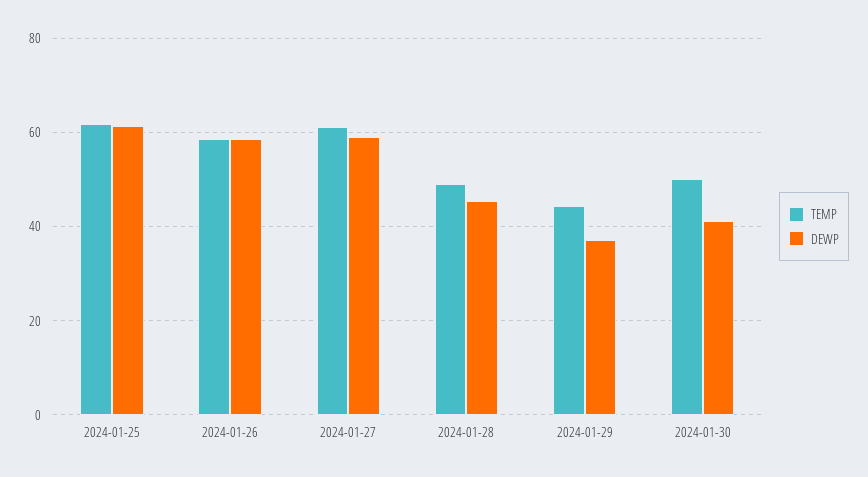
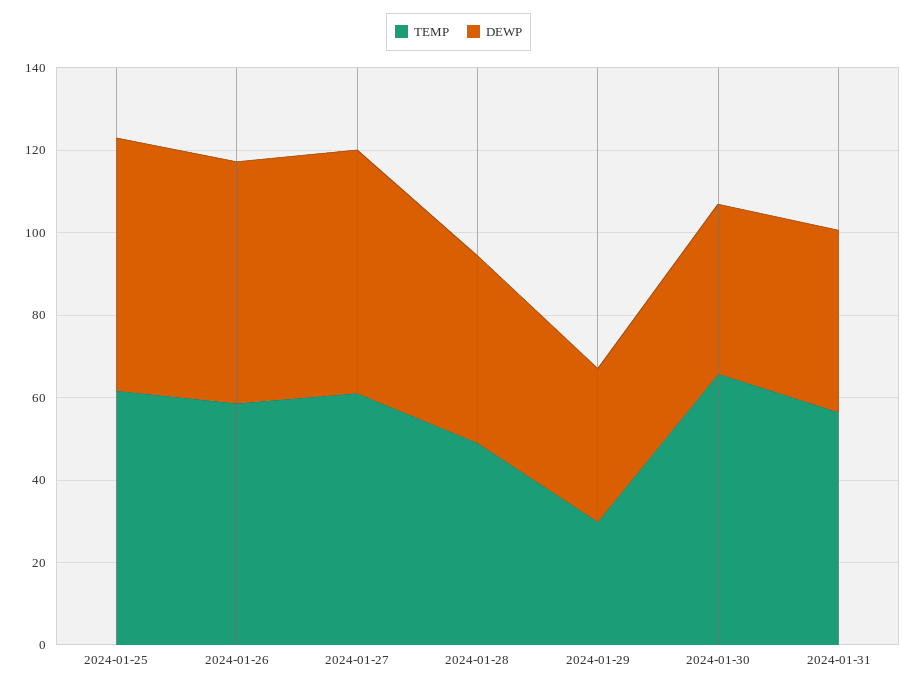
TEMP, 2024-01-29: 44 -> 30
TEMP, 2024-01-30: 50 -> 65
TEMP, 2024-01-31: none -> 55
DEWP, 2024-01-31: none -> 45

